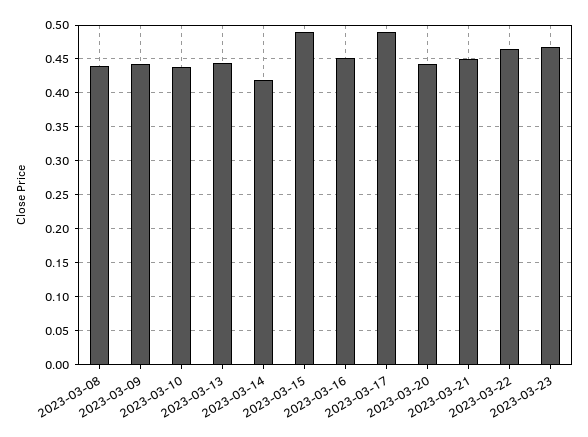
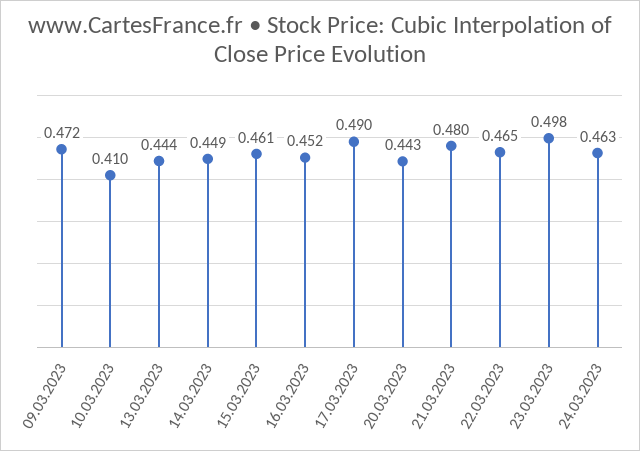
2023-03-08: 0.44 -> none
2023-03-09: 0.44 -> 0.472
2023-03-10: 0.44 -> 0.41
2023-03-14: 0.42 -> 0.449
2023-03-15: 0.49 -> 0.461
2023-03-21: 0.45 -> 0.48
2023-03-23: 0.47 -> 0.498
24.03.2023: none -> 0.463

